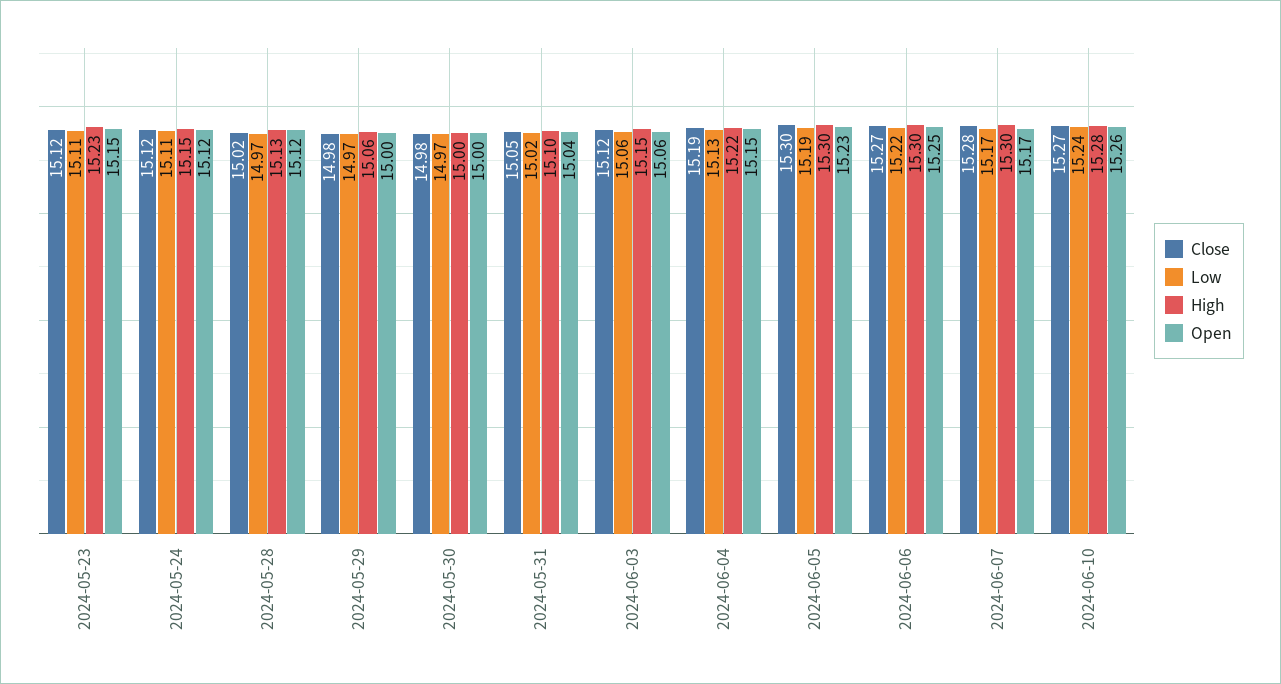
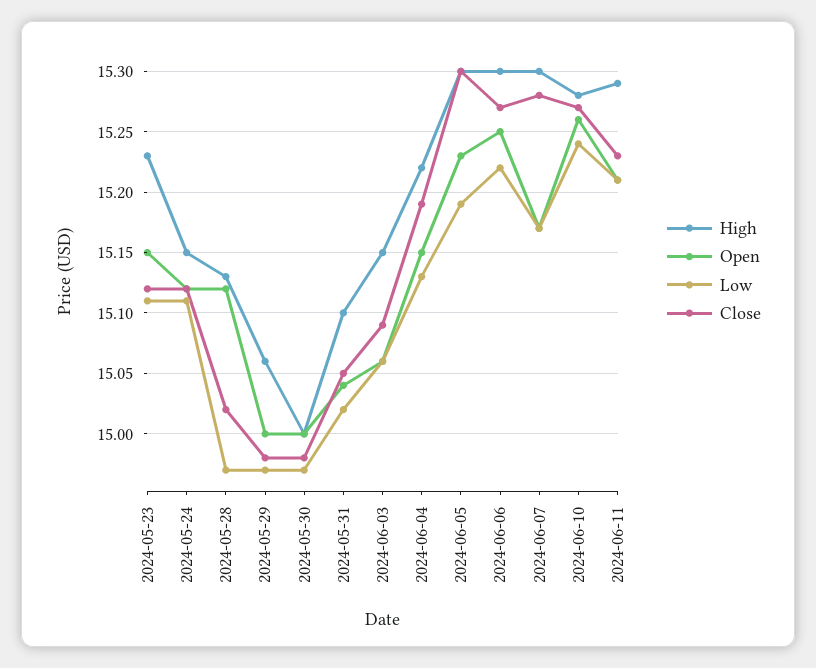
Close, 2024-06-03: 15.12 -> 15.09
High, 2024-06-11: none -> 15.29
Open, 2024-06-11: none -> 15.21
Low, 2024-06-11: none -> 15.21
Close, 2024-06-11: none -> 15.23

